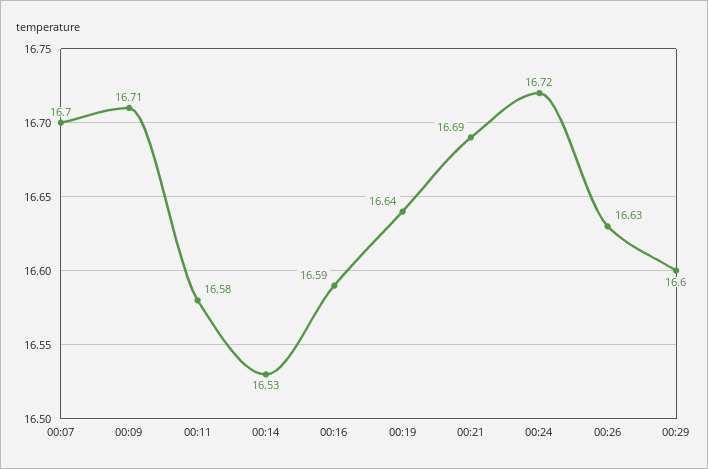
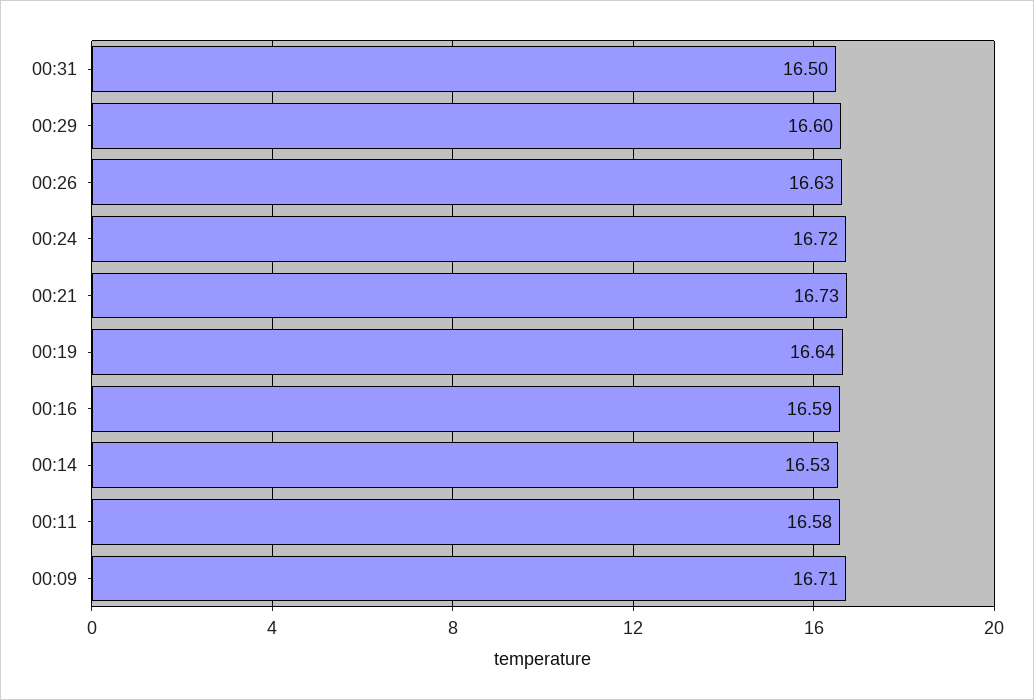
00:07: 16.7 -> none
00:21: 16.69 -> 16.73
00:31: none -> 16.5

